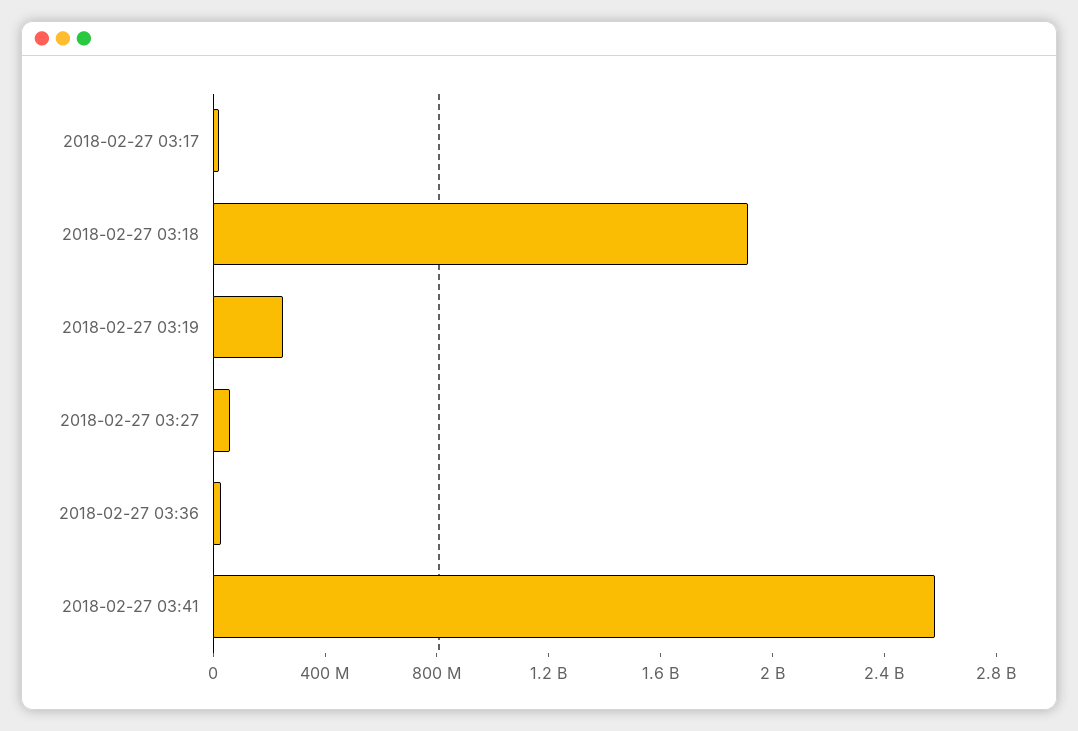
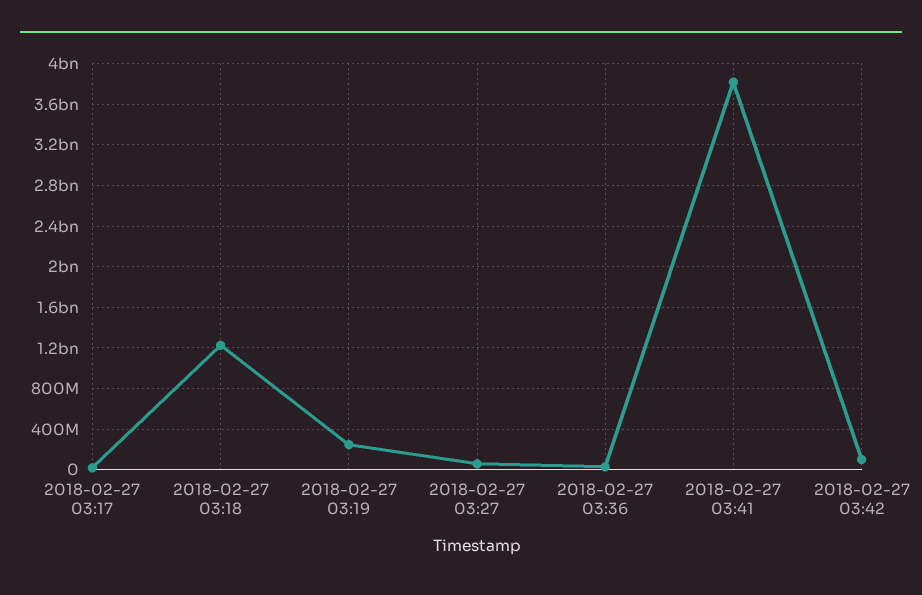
2018-02-27 03:18: 1900000000 -> 1200000000
2018-02-27 03:41: 2600000000 -> 3800000000
2018-02-27 03:42: none -> 100000000

